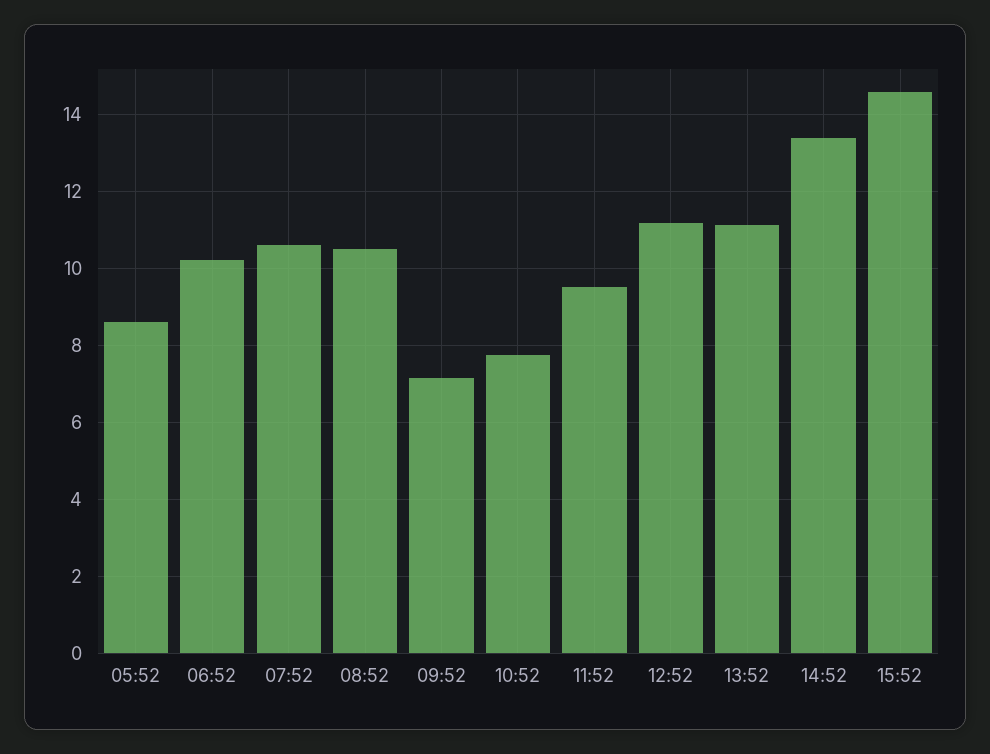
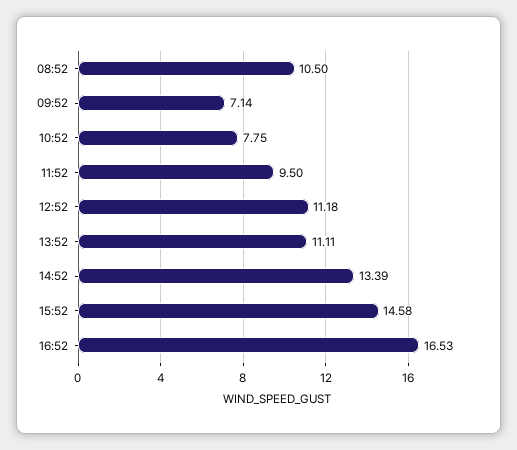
05:52: 8.6 -> none
06:52: 10.2 -> none
07:52: 10.6 -> none
16:52: none -> 16.53

